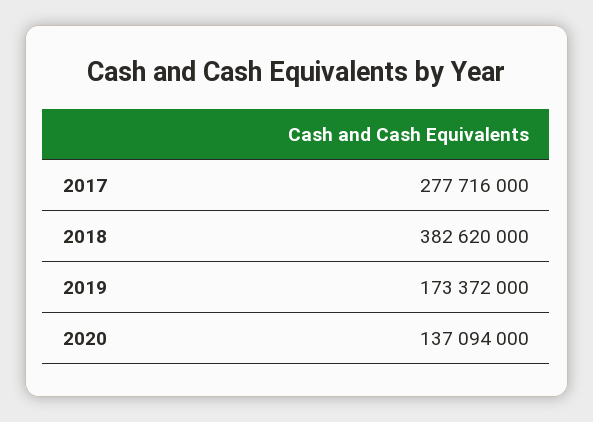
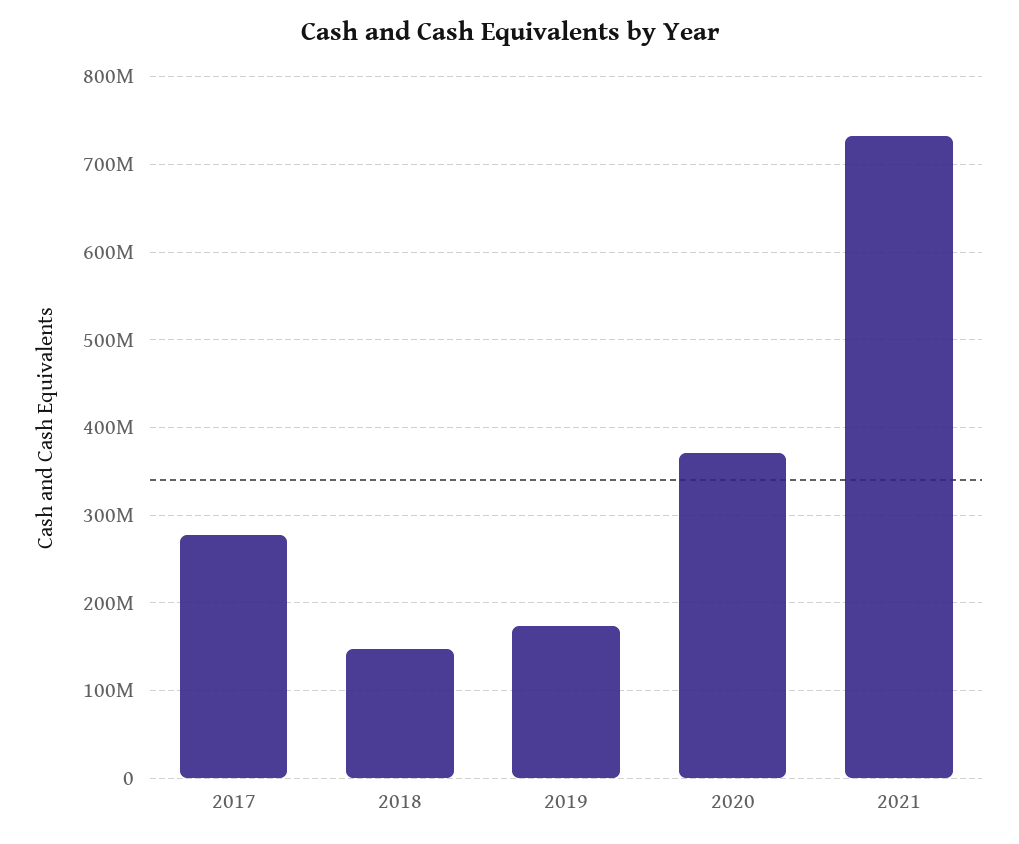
2018: 382620000 -> 150000000
2020: 137094000 -> 370000000
2021: none -> 730000000

